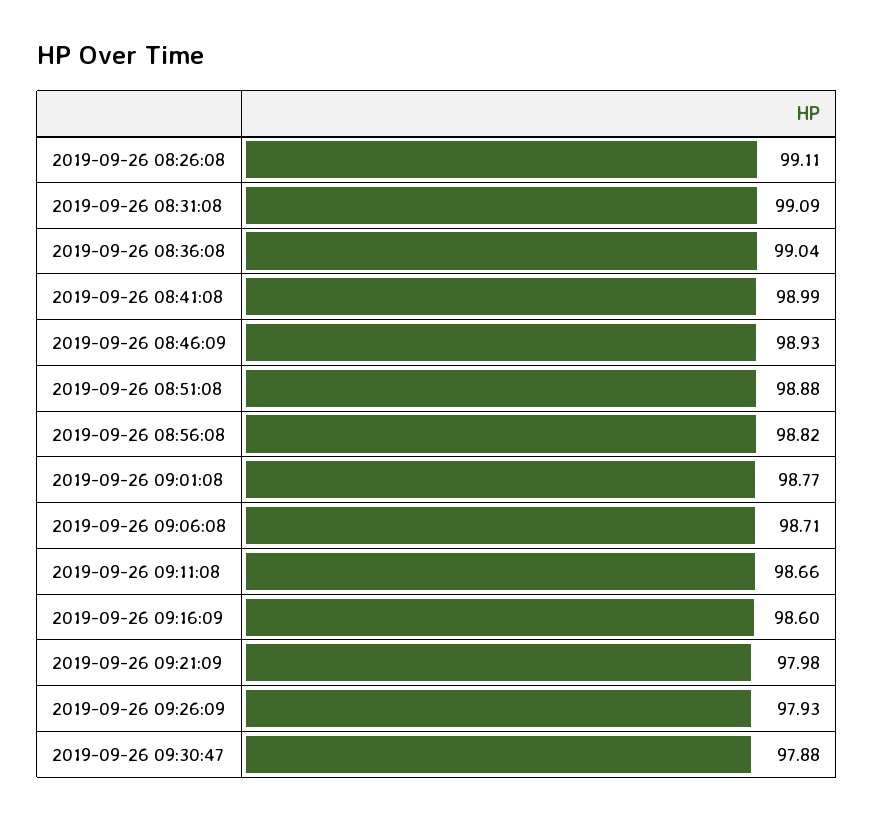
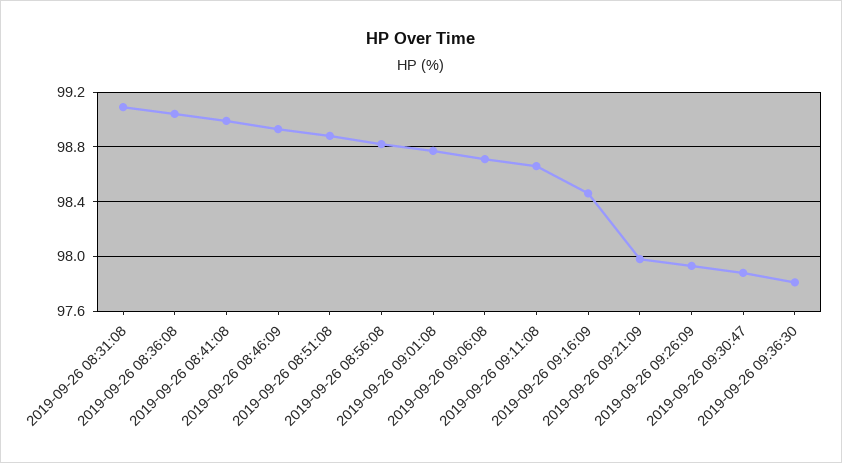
2019-09-26 08:26:08: 99.11 -> none
2019-09-26 09:16:09: 98.6 -> 98.45
2019-09-26 09:36:30: none -> 97.8

